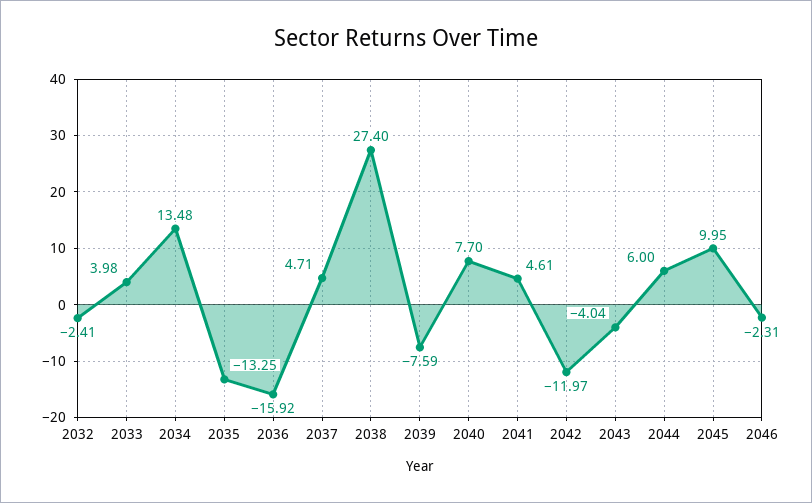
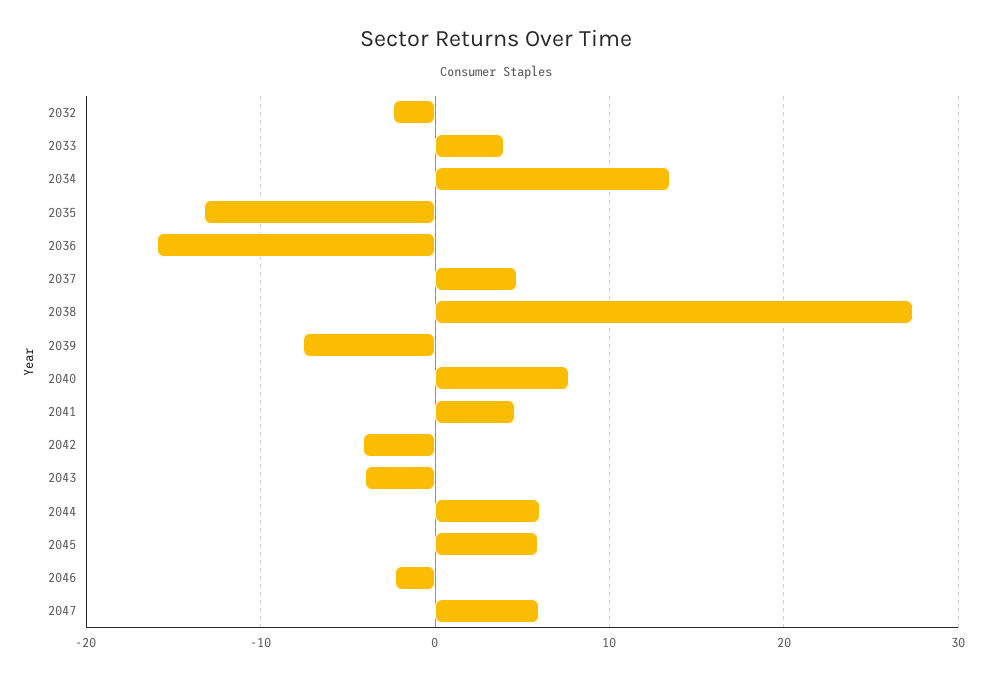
2042: -11.97 -> -4
2045: 9.95 -> 6
2047: none -> 6

